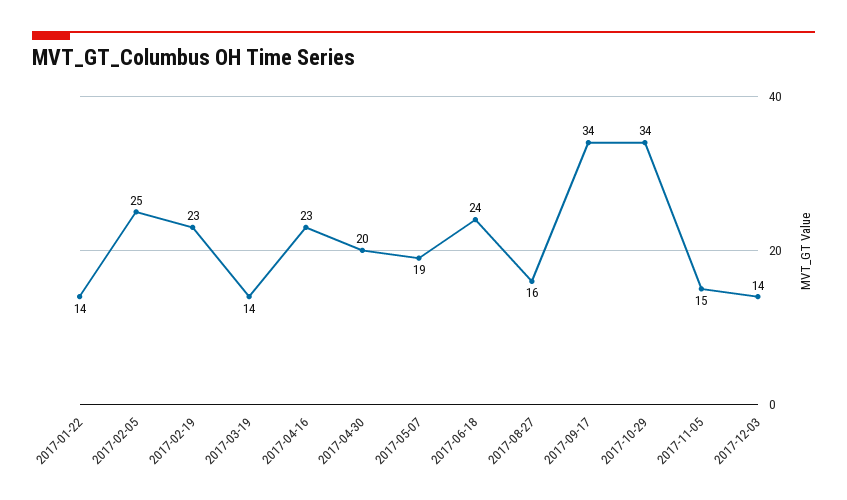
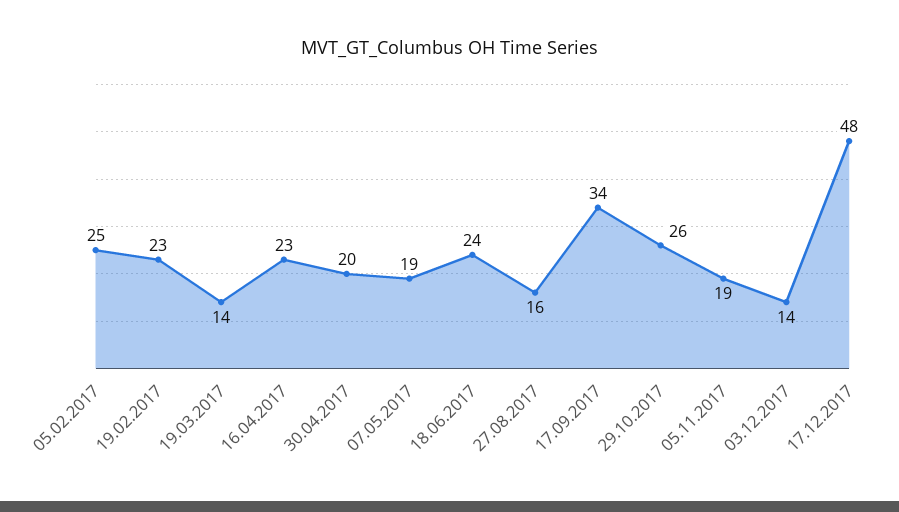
2017-01-22: 14 -> none
2017-10-29: 34 -> 26
2017-11-05: 15 -> 19
17.12.2017: none -> 48

